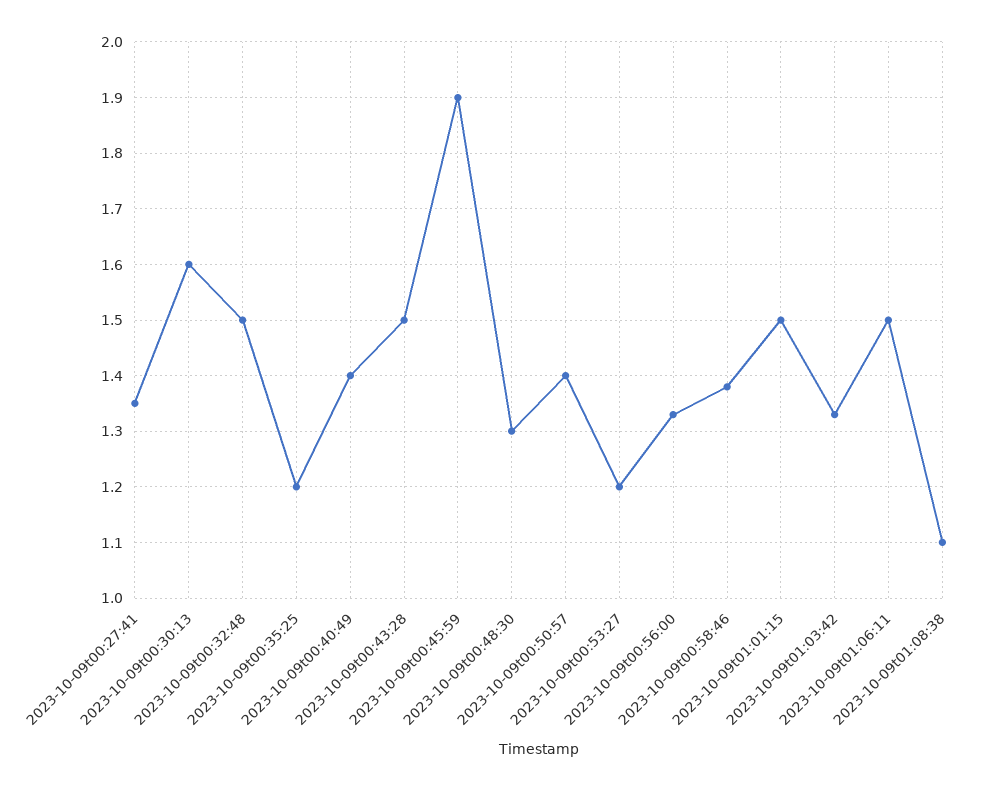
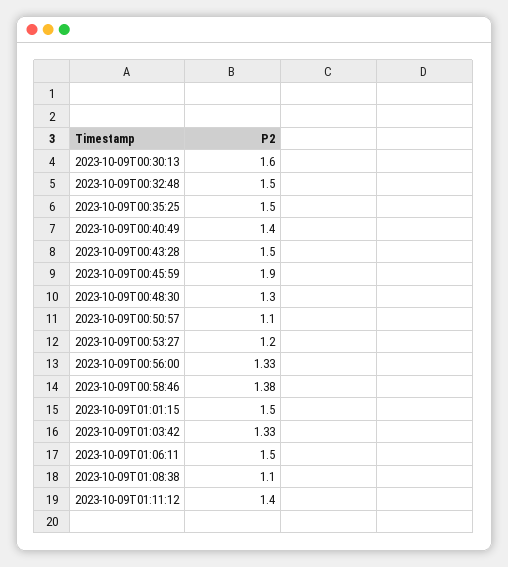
2023-10-09t00:27:41: 1.35 -> none
2023-10-09t00:35:25: 1.2 -> 1.5
2023-10-09t00:50:57: 1.4 -> 1.1
2023-10-09T01:11:12: none -> 1.4

